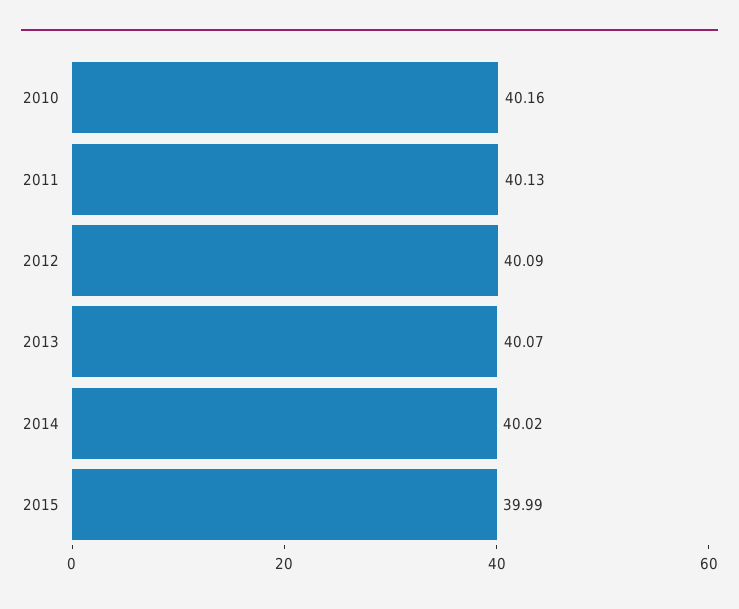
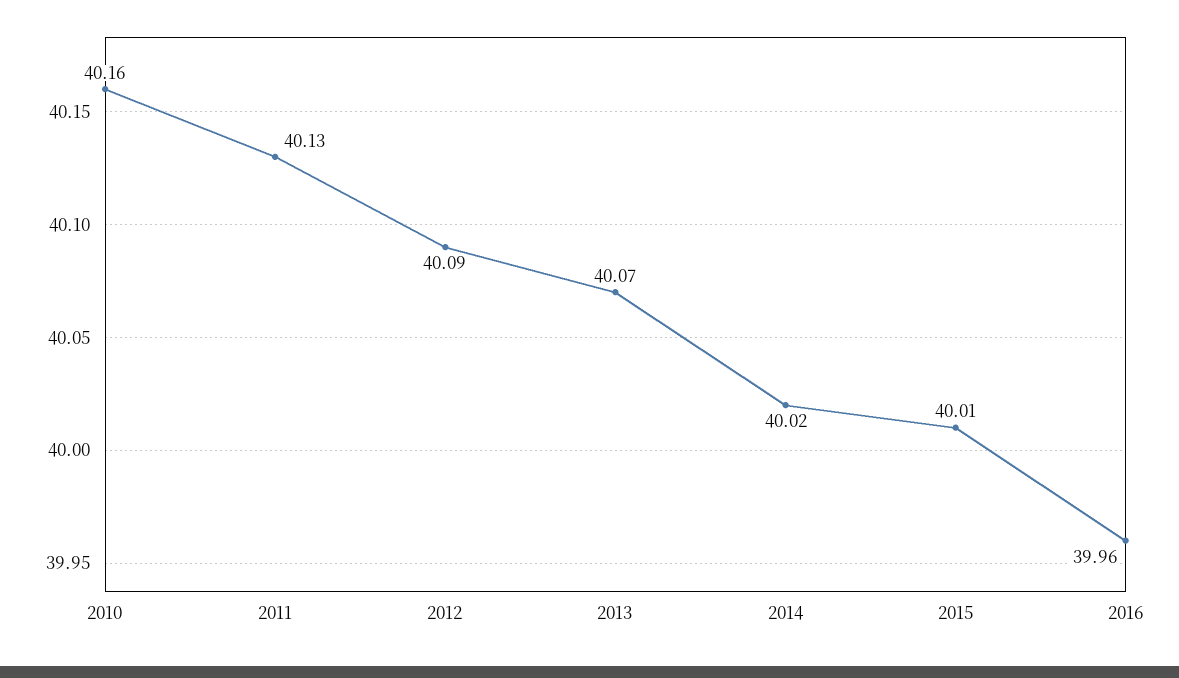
2015: 39.99 -> 40.01
2016: none -> 39.96

